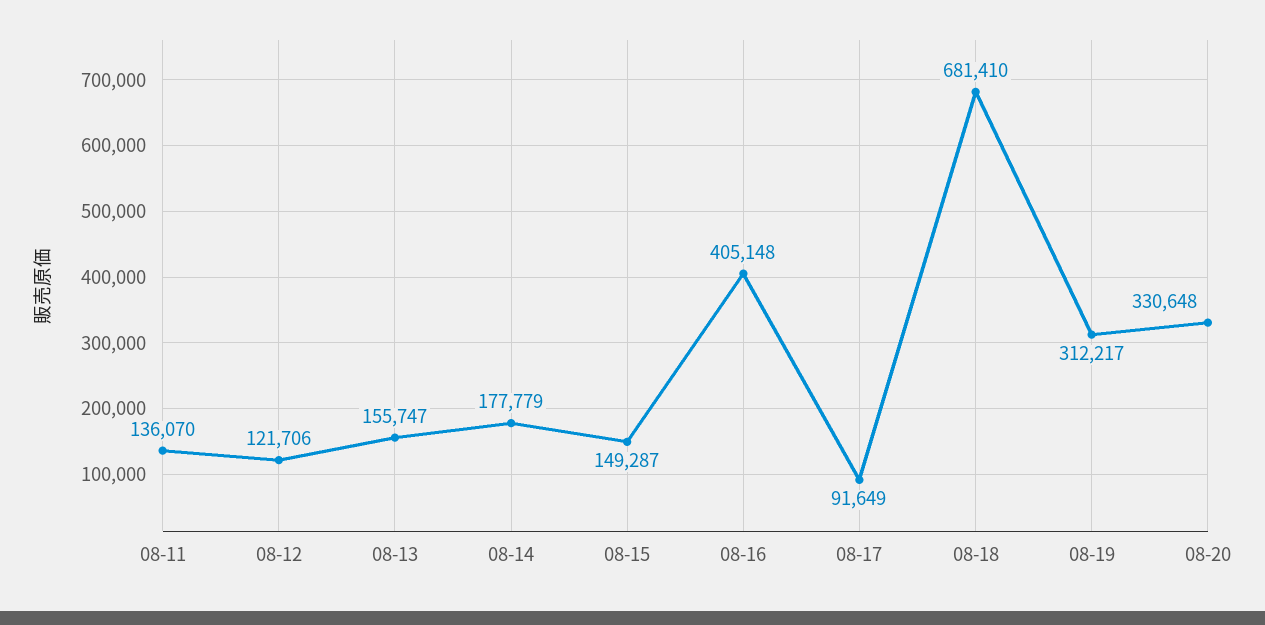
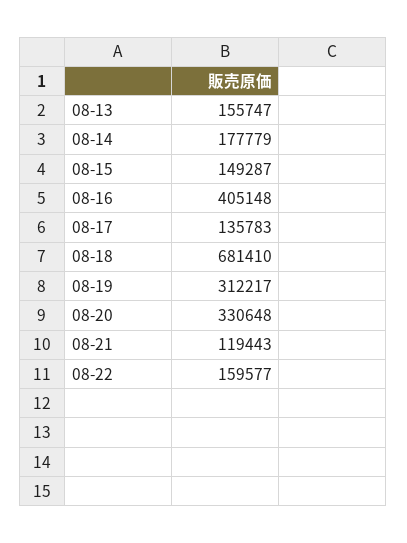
08-11: 136070 -> none
08-12: 121706 -> none
08-17: 91649 -> 135783
08-21: none -> 119443
08-22: none -> 159577

